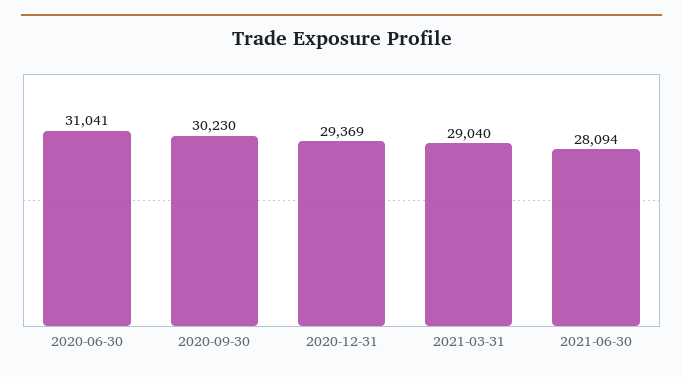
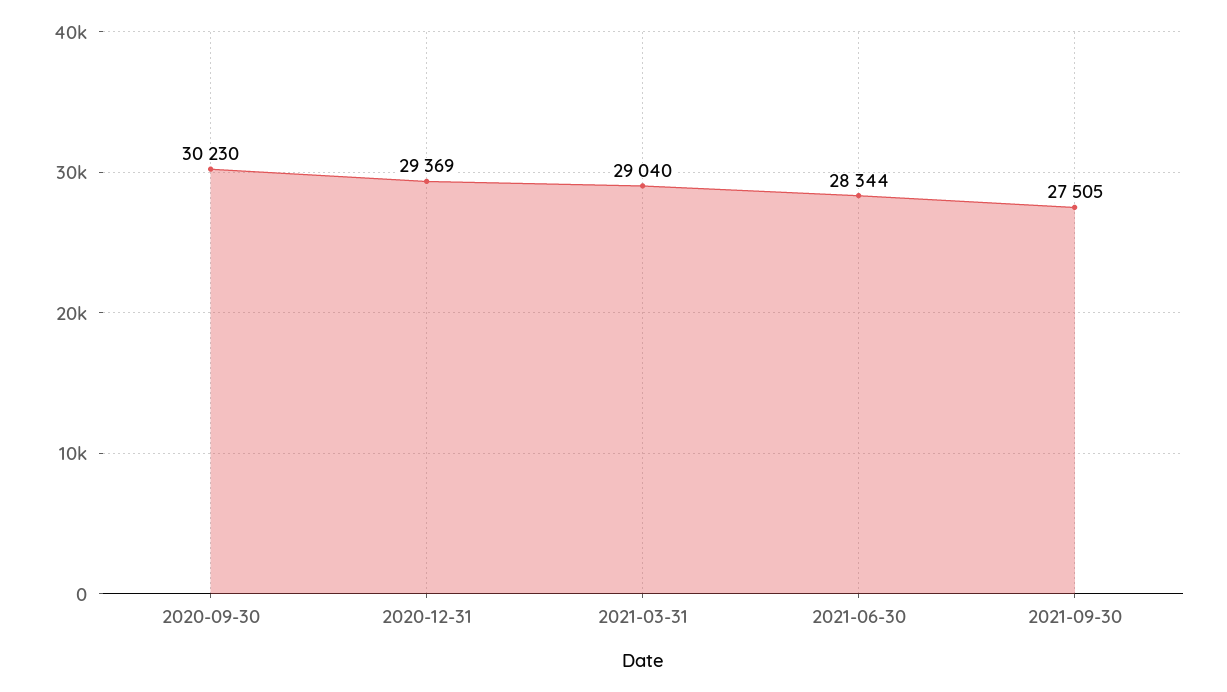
2020-06-30: 31041 -> none
2021-06-30: 28094 -> 28344
2021-09-30: none -> 27505

